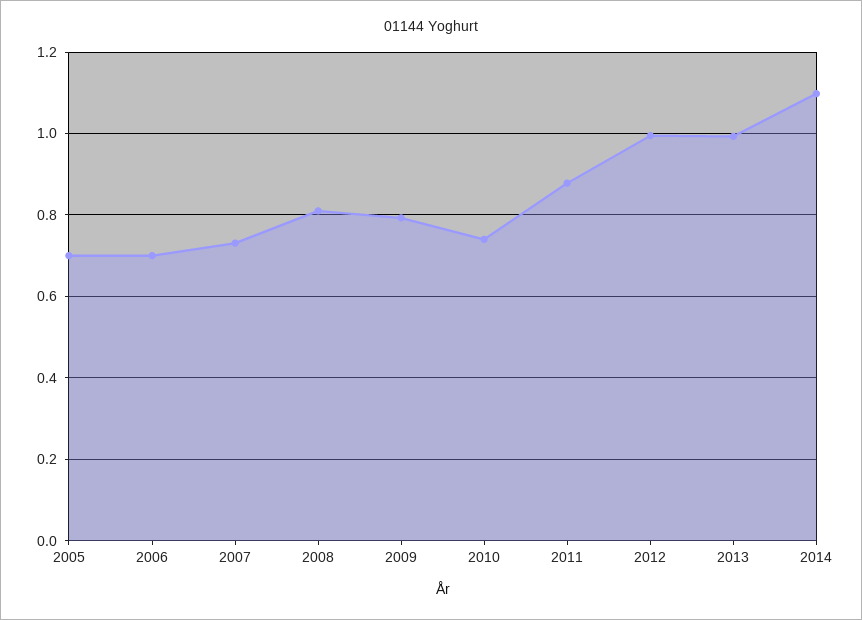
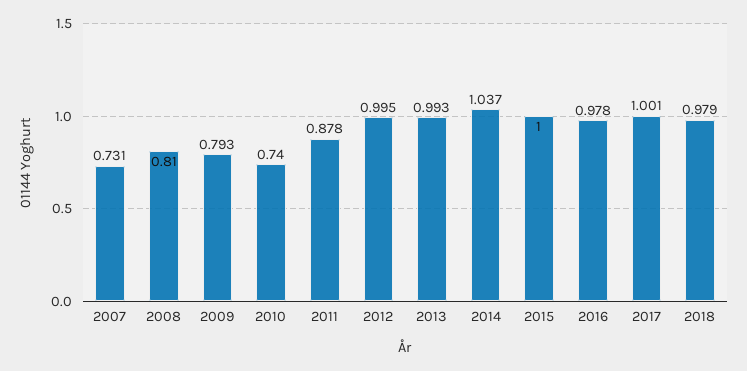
2005: 0.7 -> none
2006: 0.7 -> none
2014: 1.1 -> 1.037
2015: none -> 1
2016: none -> 0.978
2017: none -> 1.001
2018: none -> 0.979

